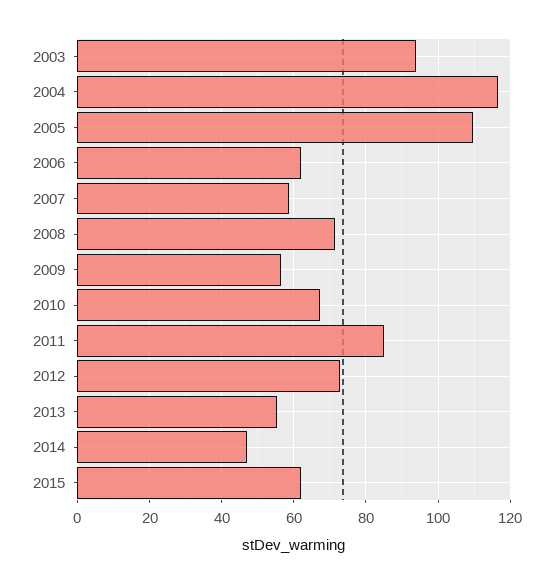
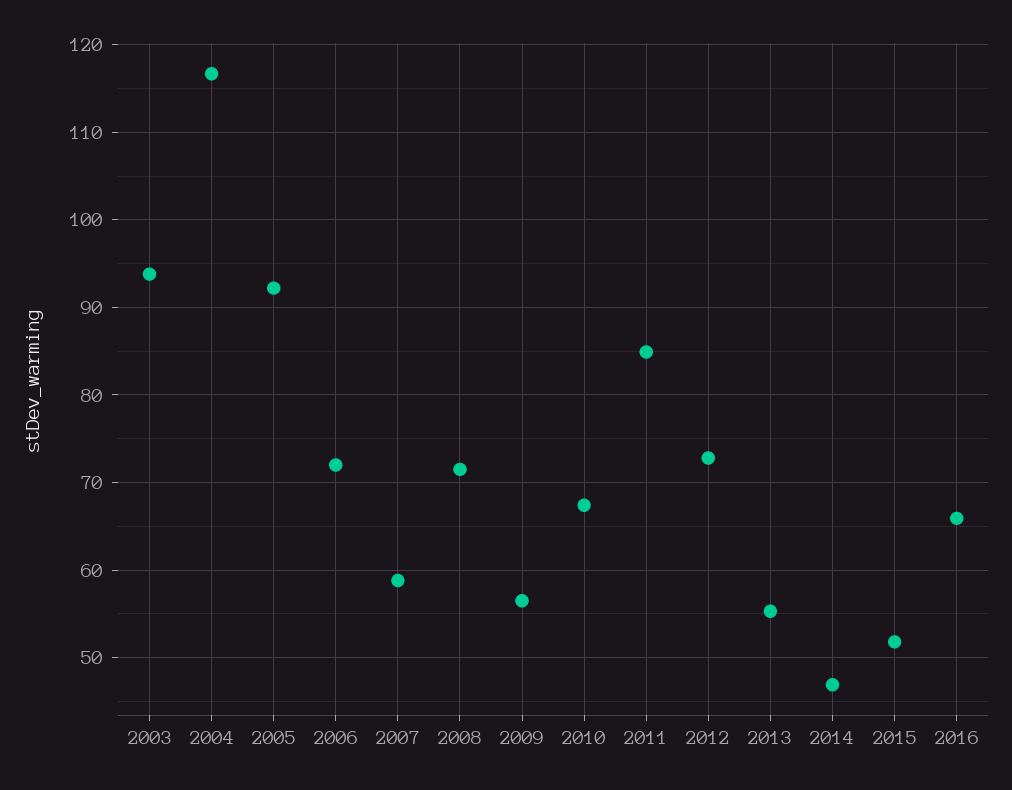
2005: 110 -> 92
2006: 62 -> 72
2015: 62 -> 52
2016: none -> 66

